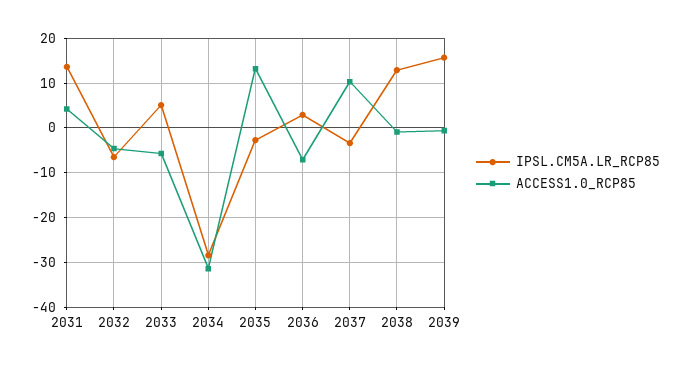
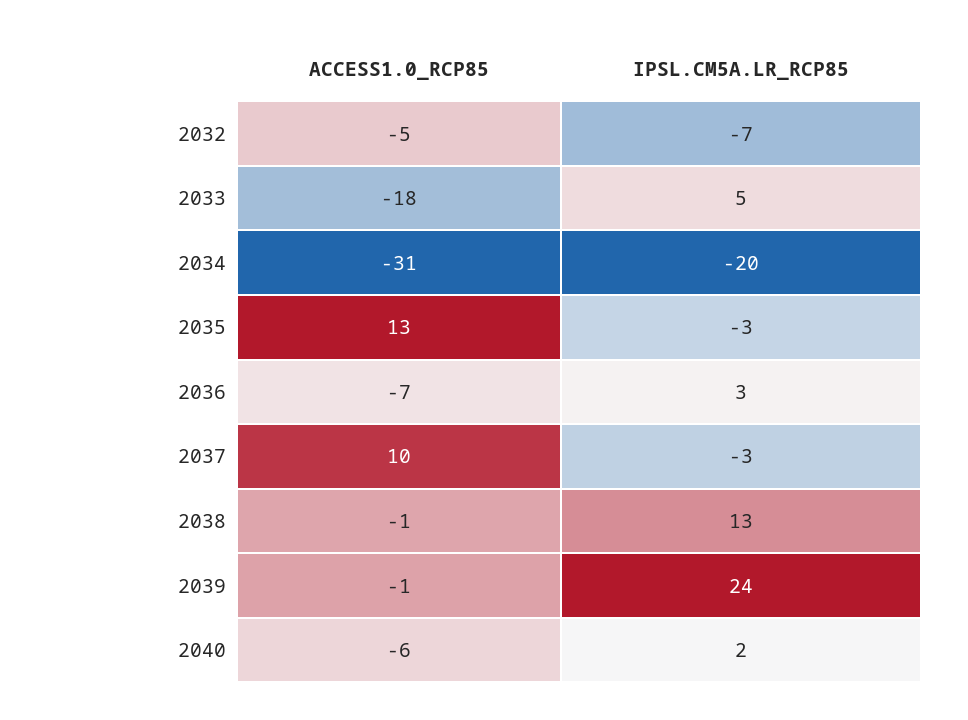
IPSL.CM5A.LR_RCP85, 2031: 14 -> none
ACCESS1.0_RCP85, 2031: 4 -> none
ACCESS1.0_RCP85, 2033: -6 -> -18
IPSL.CM5A.LR_RCP85, 2034: -28 -> -20
IPSL.CM5A.LR_RCP85, 2039: 16 -> 24
ACCESS1.0_RCP85, 2040: none -> -6
IPSL.CM5A.LR_RCP85, 2040: none -> 2

